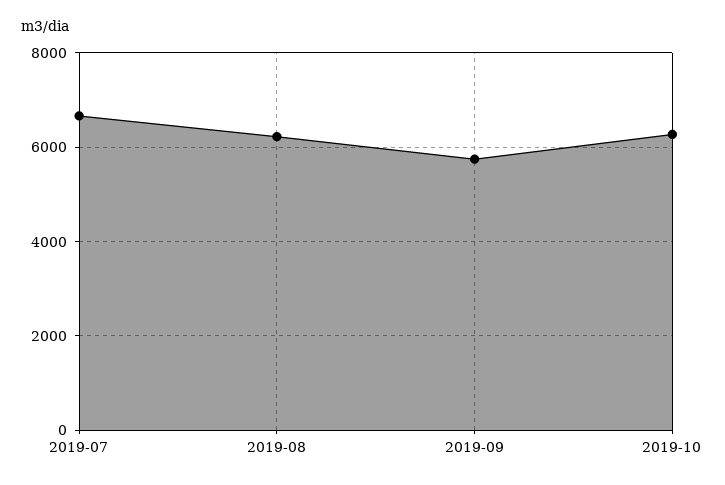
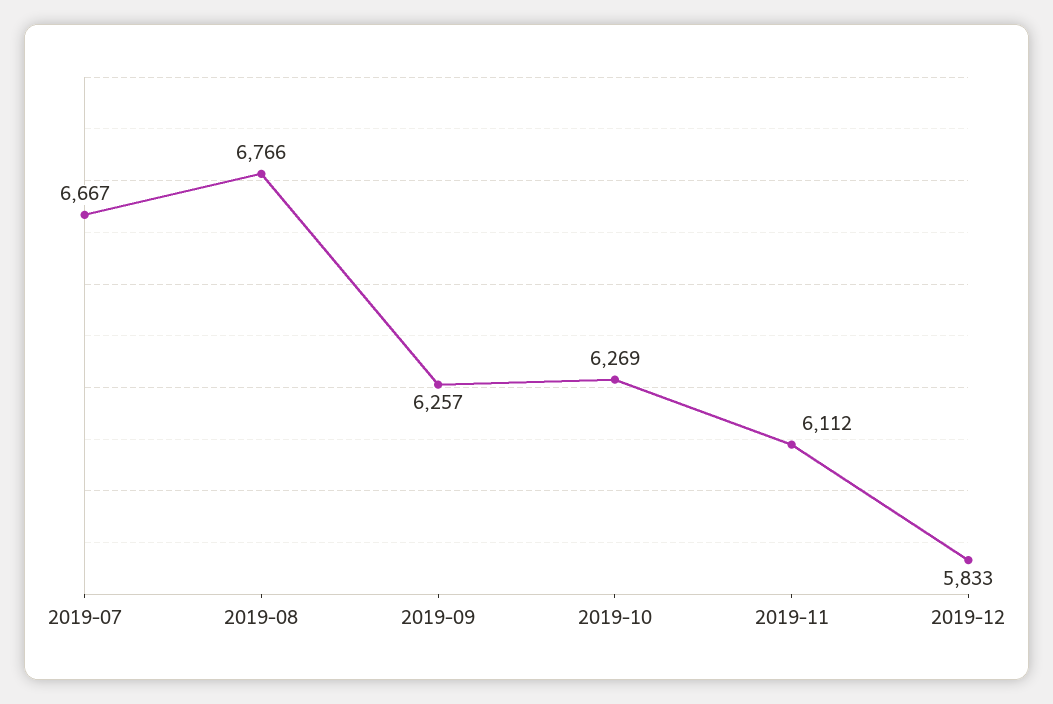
2019-08: 6200 -> 6766
2019-09: 5800 -> 6257
2019-11: none -> 6112
2019-12: none -> 5833

